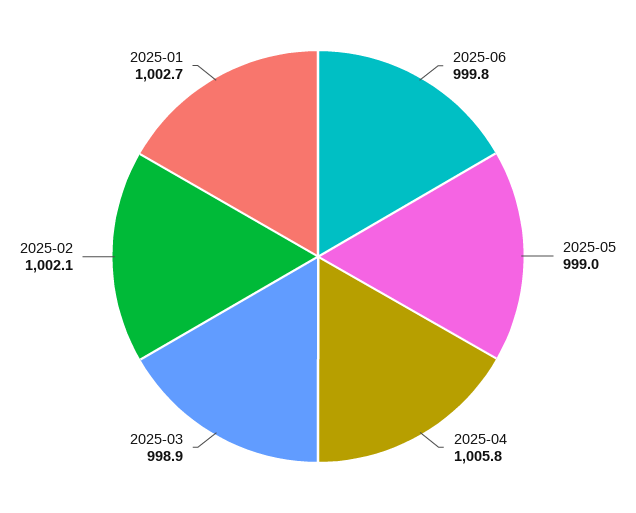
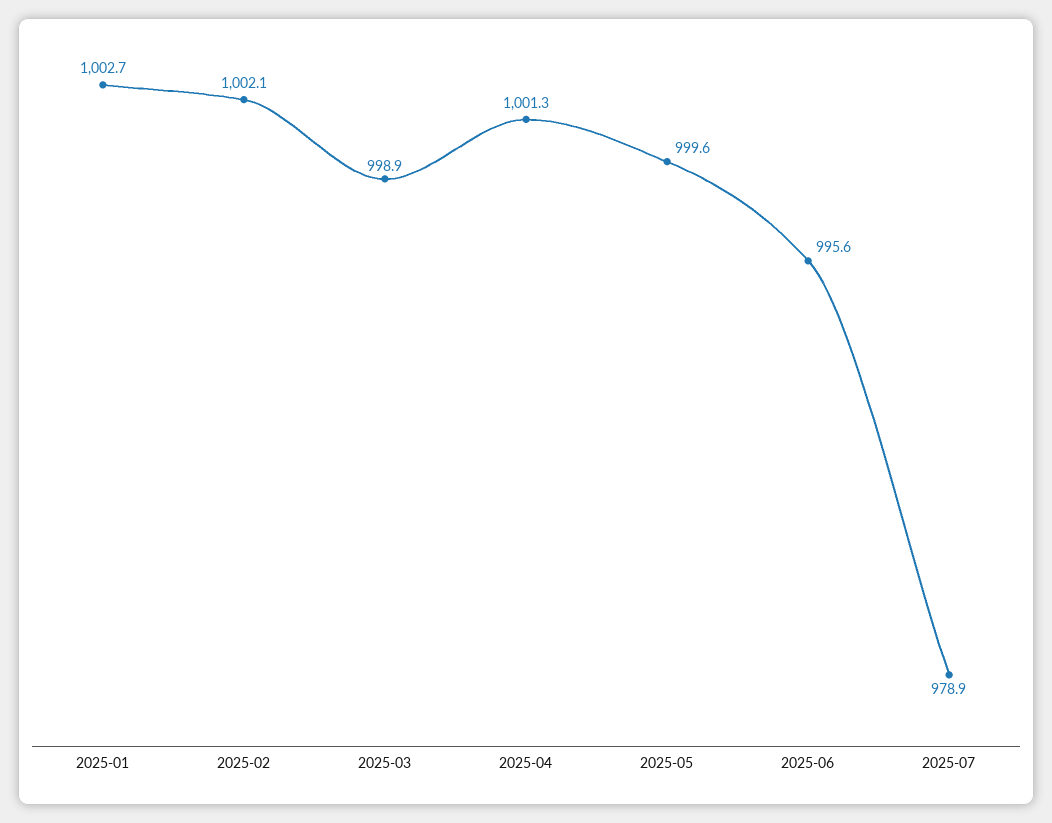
2025-06: 999.8 -> 995.6
2025-05: 999 -> 999.6
2025-04: 1005.8 -> 1001.3
2025-07: none -> 978.9

